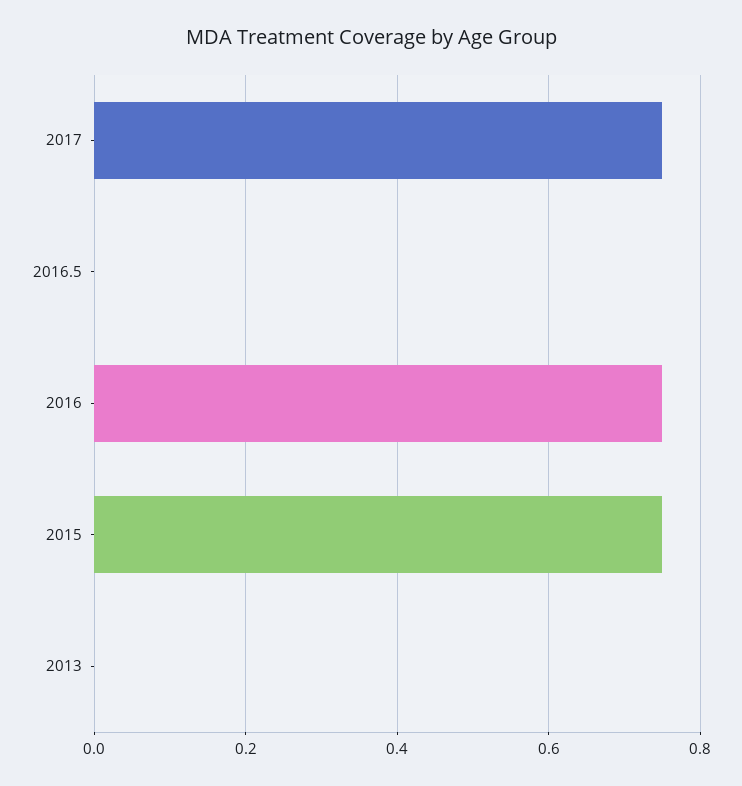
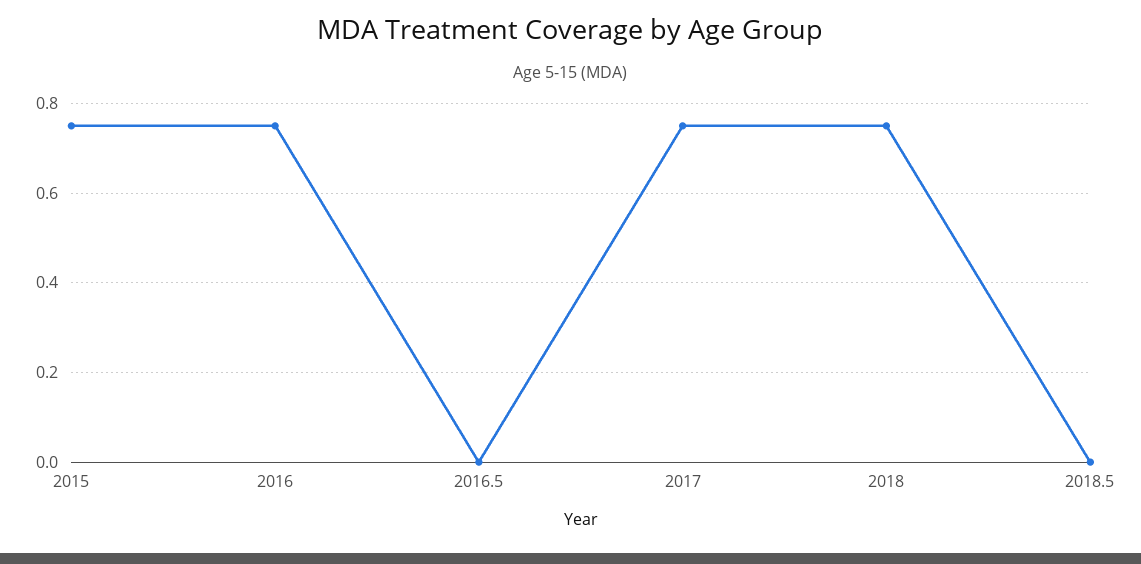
2013: 0 -> none
2018: none -> 0.75
2018.5: none -> 0

